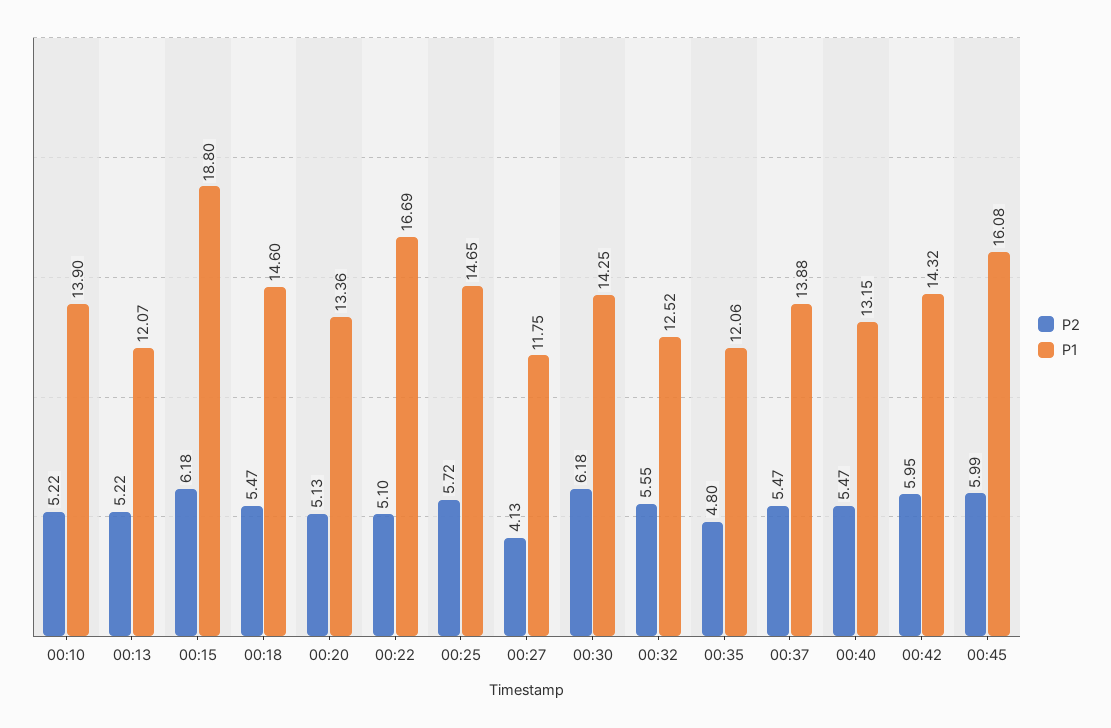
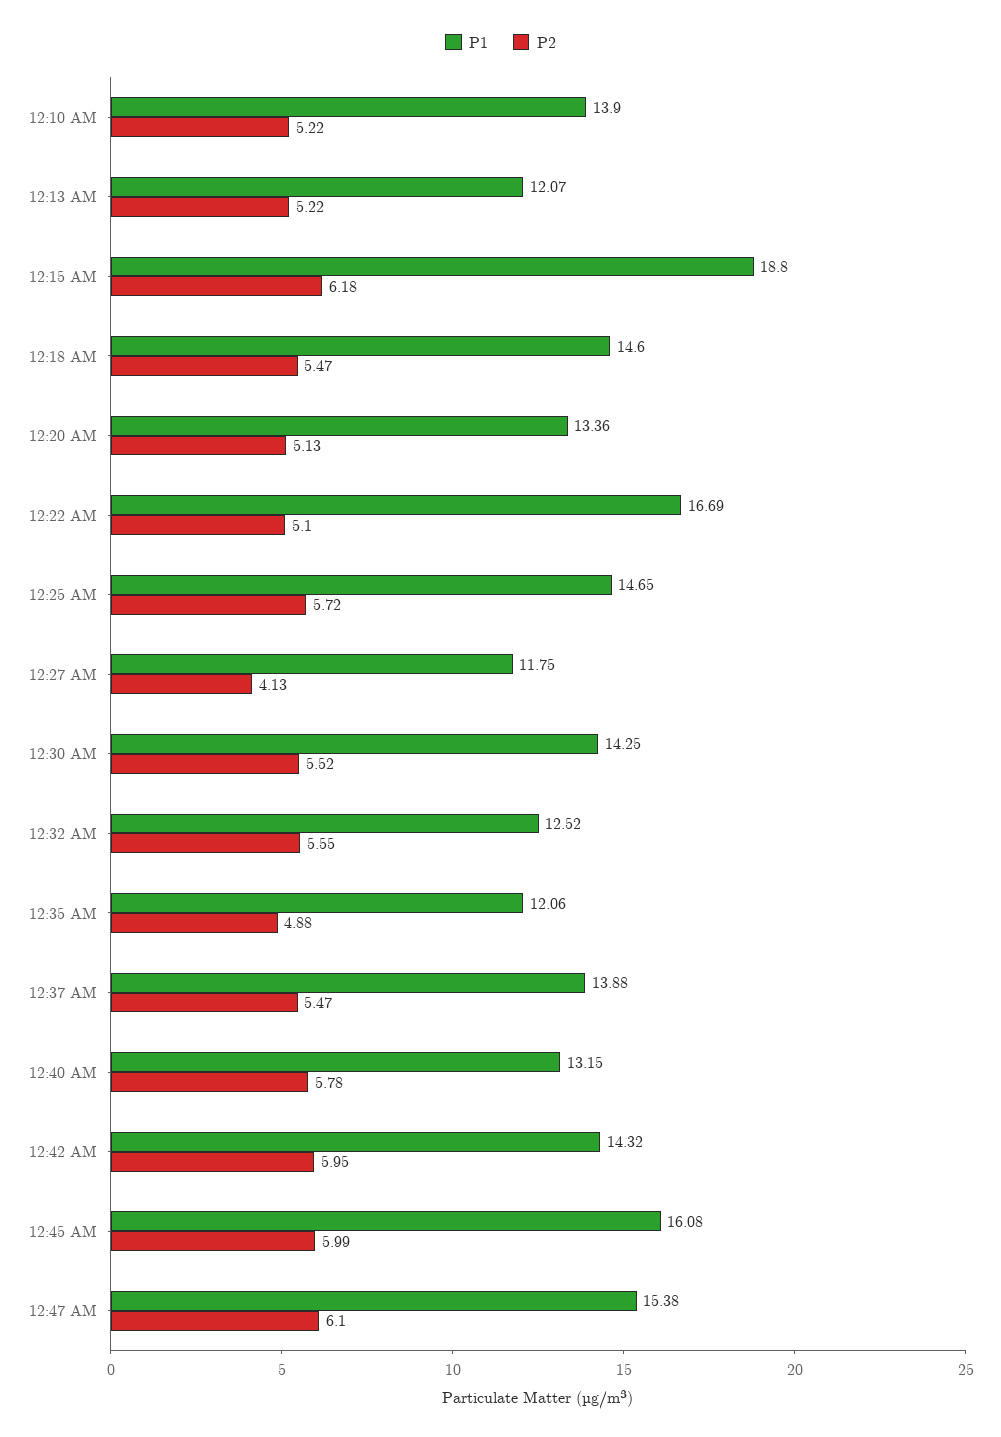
P2, 00:30: 6.18 -> 5.52
P2, 00:35: 4.8 -> 4.88
P2, 00:40: 5.47 -> 5.78
P1, 12:47 AM: none -> 15.38
P2, 12:47 AM: none -> 6.1

